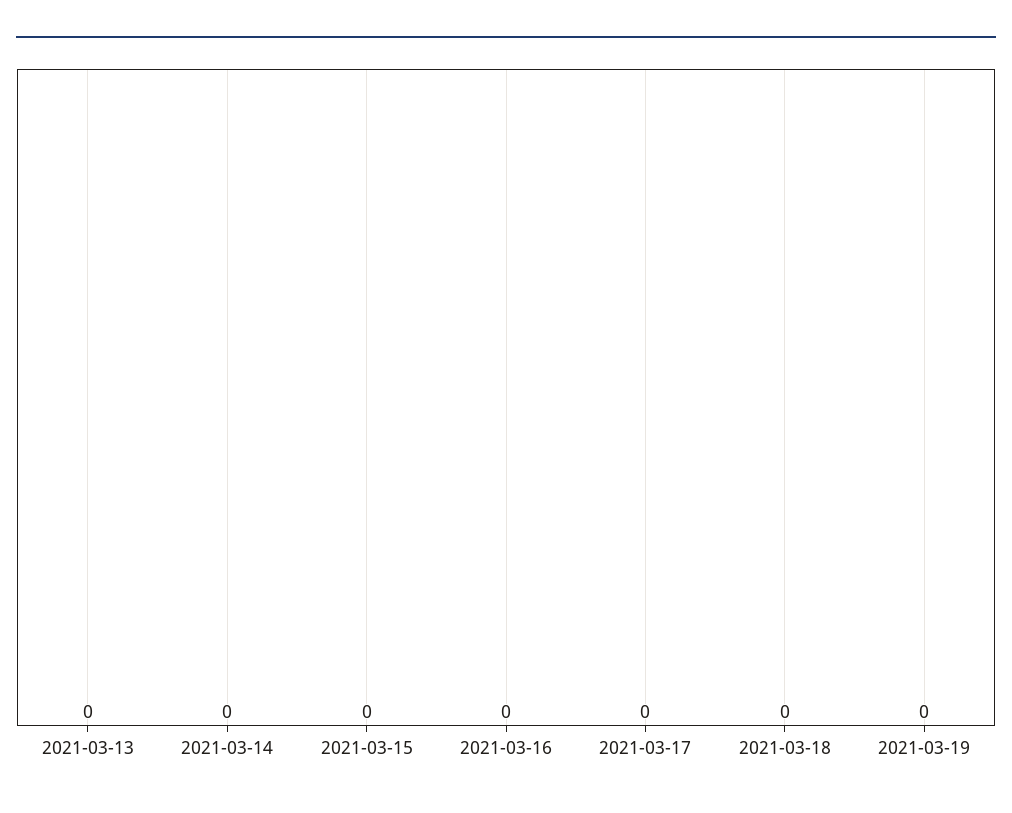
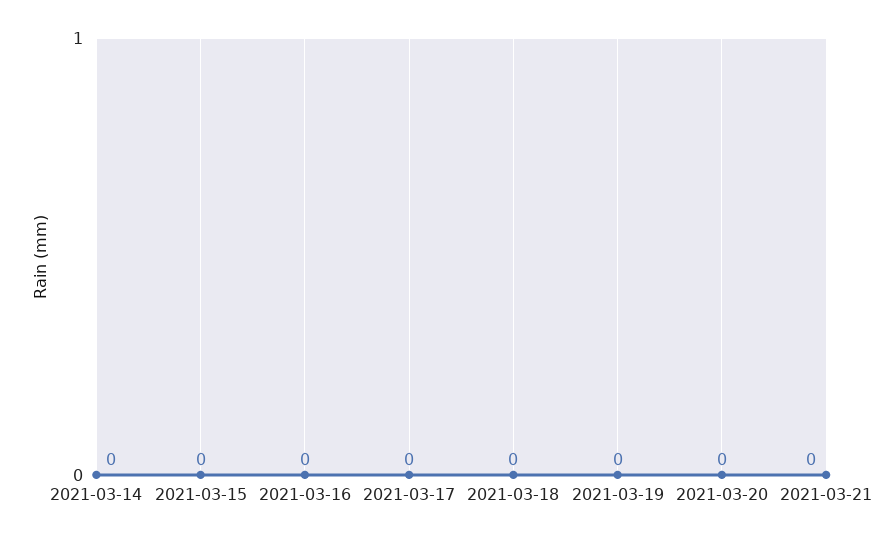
2021-03-13: 0 -> none
2021-03-20: none -> 0
2021-03-21: none -> 0

